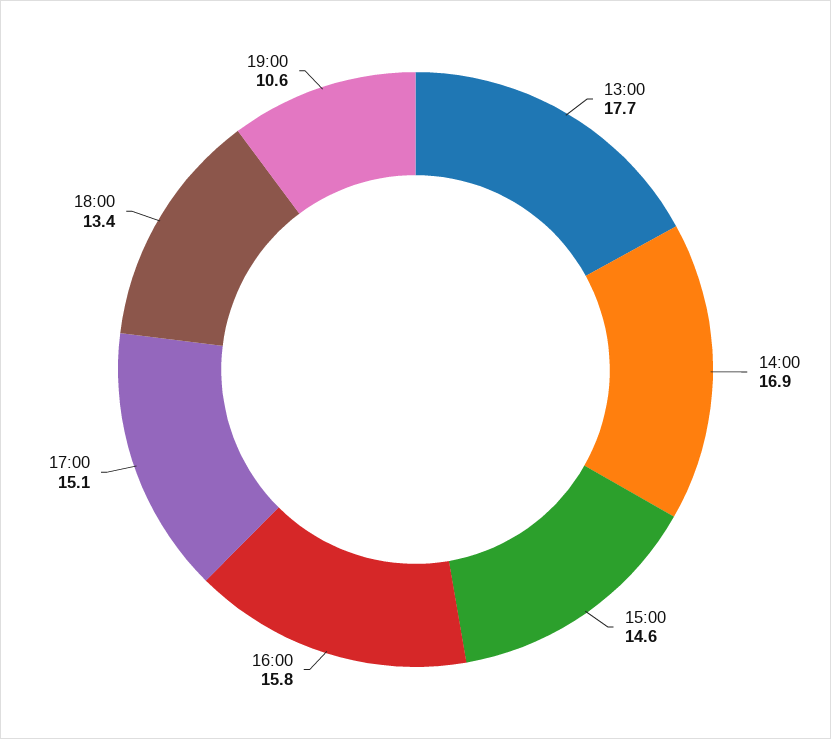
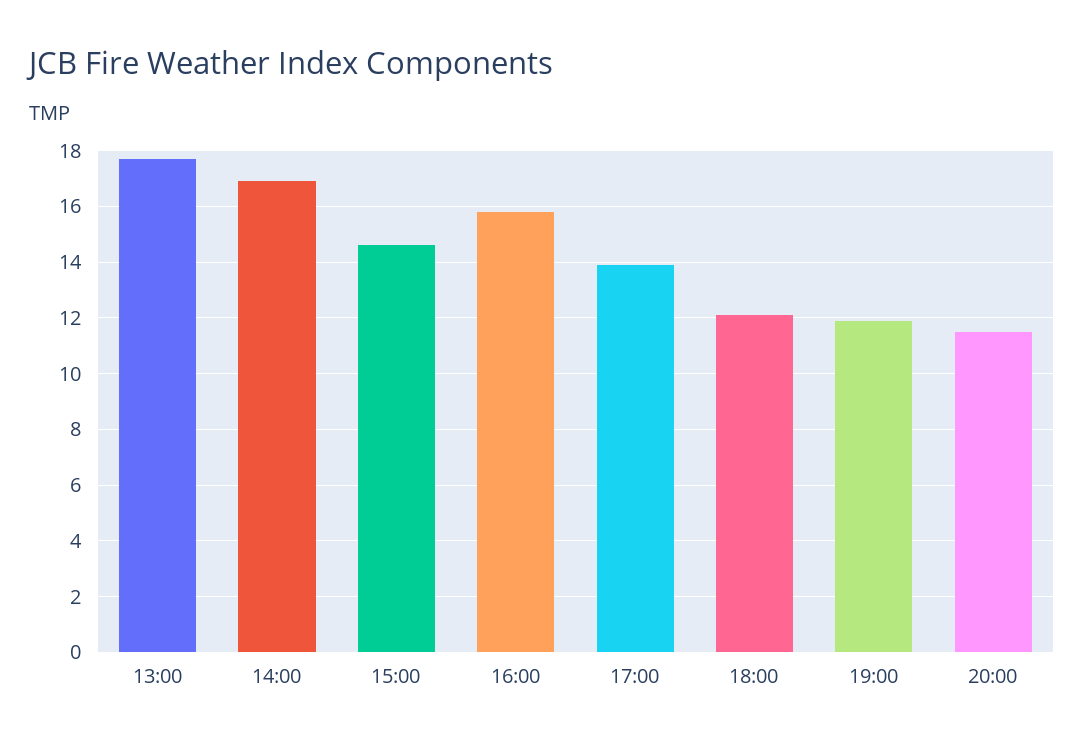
17:00: 15.1 -> 14
18:00: 13.4 -> 12
19:00: 10.6 -> 12
20:00: none -> 11.5

